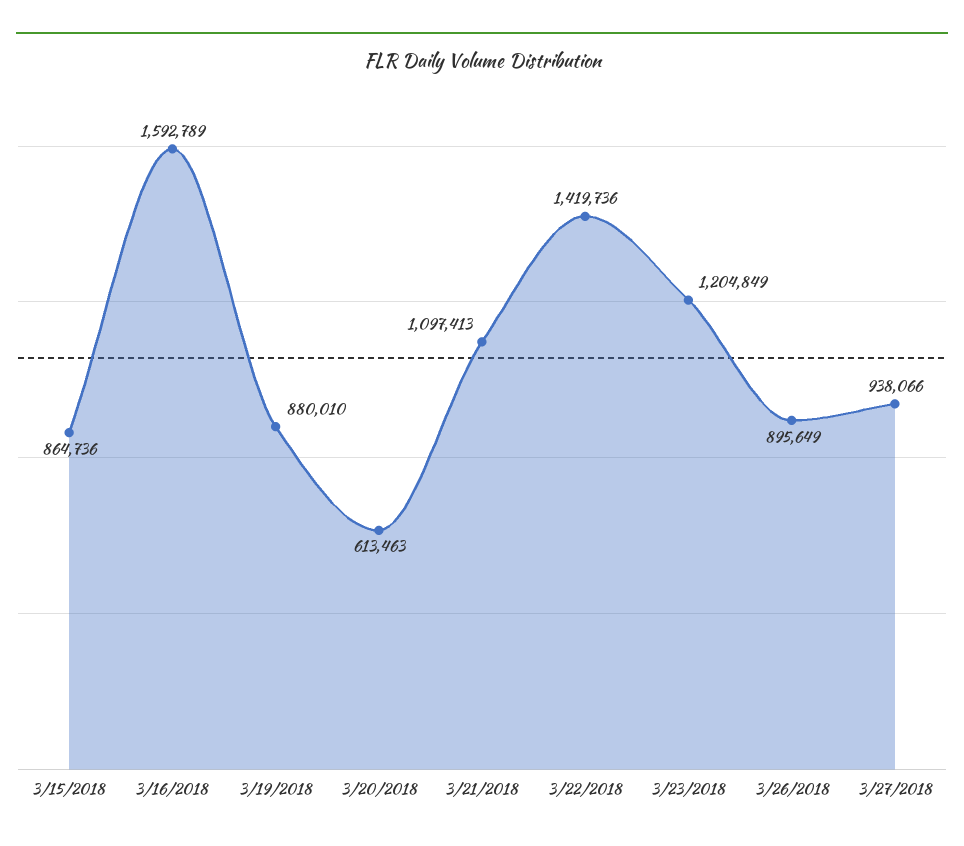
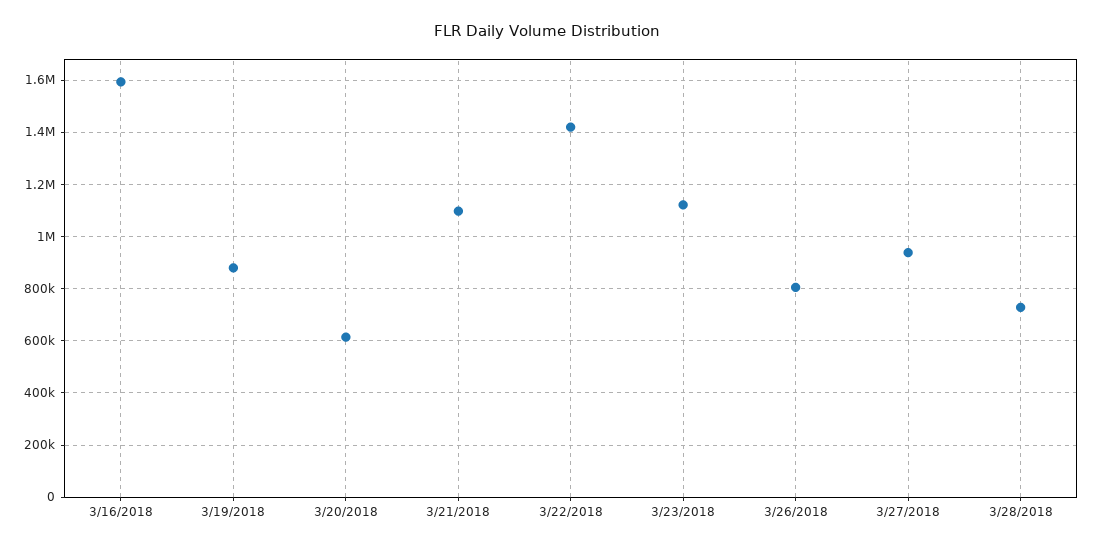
3/15/2018: 864736 -> none
3/23/2018: 1204849 -> 1125000
3/26/2018: 895649 -> 800000
3/28/2018: none -> 725000

